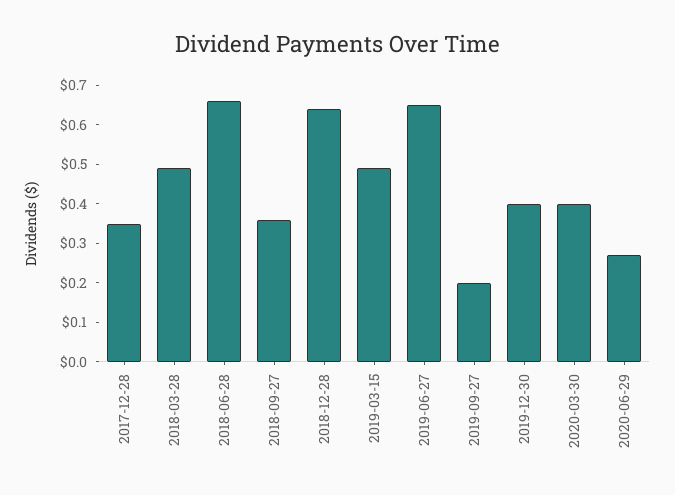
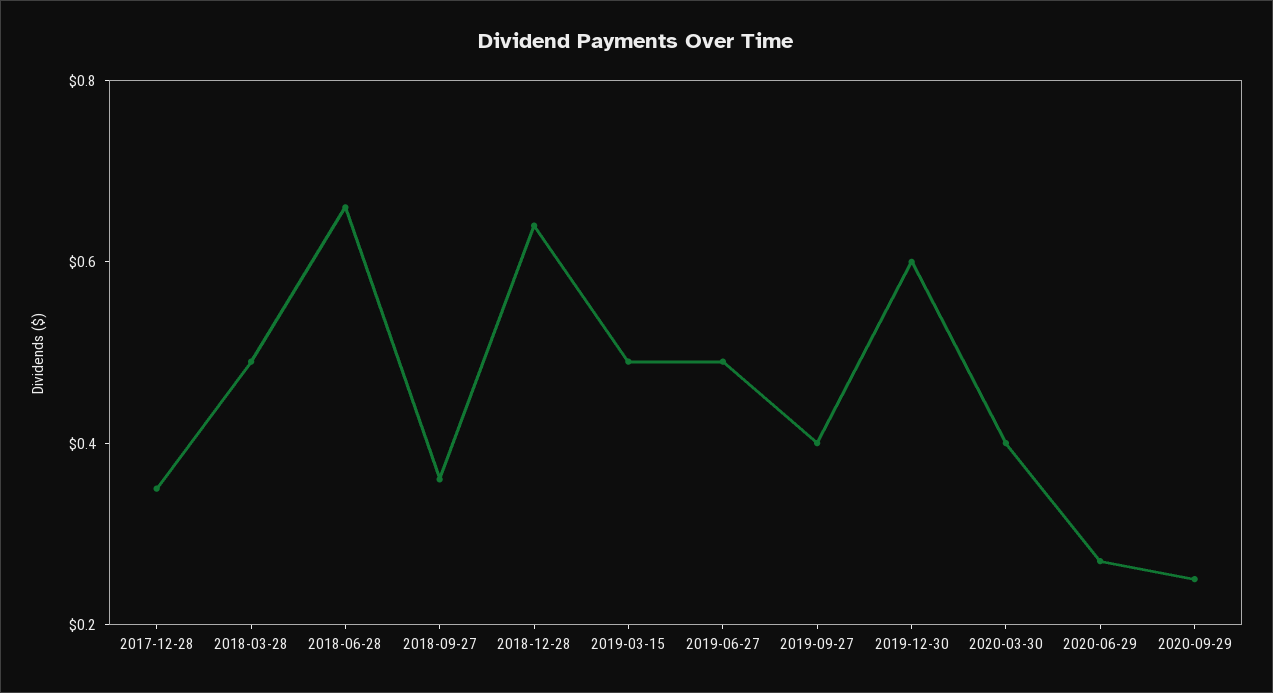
2019-06-27: 0.65 -> 0.5
2019-09-27: 0.2 -> 0.4
2019-12-30: 0.4 -> 0.6
2020-09-29: none -> 0.25

